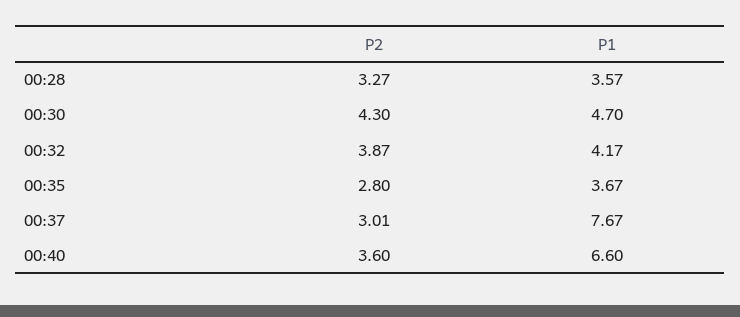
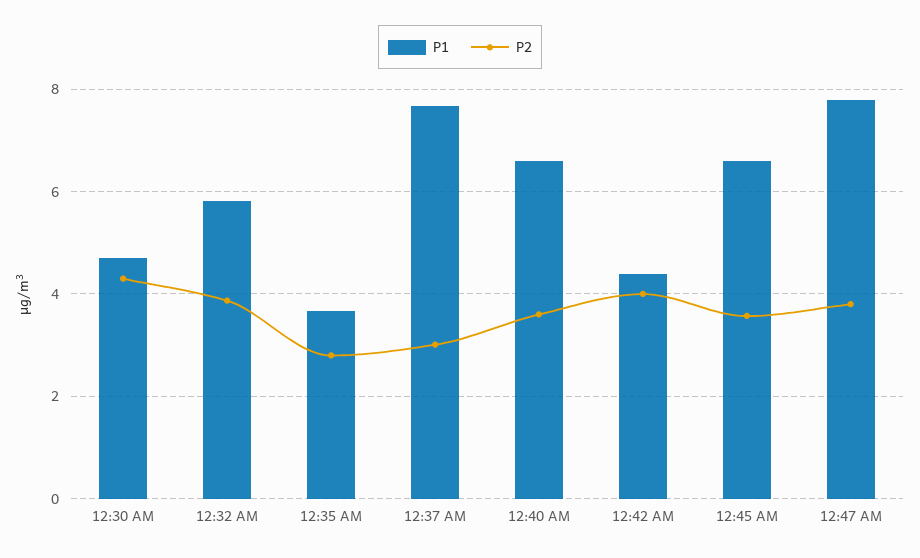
P2, 00:28: 3.27 -> none
P1, 00:28: 3.57 -> none
P1, 00:32: 4.17 -> 5.8
P1, 12:42 AM: none -> 4.4
P2, 12:42 AM: none -> 4
P1, 12:45 AM: none -> 6.6
P2, 12:45 AM: none -> 3.6
P1, 12:47 AM: none -> 7.8
P2, 12:47 AM: none -> 3.8

